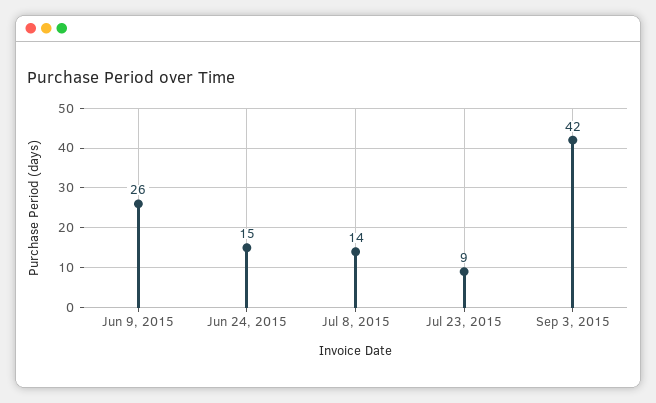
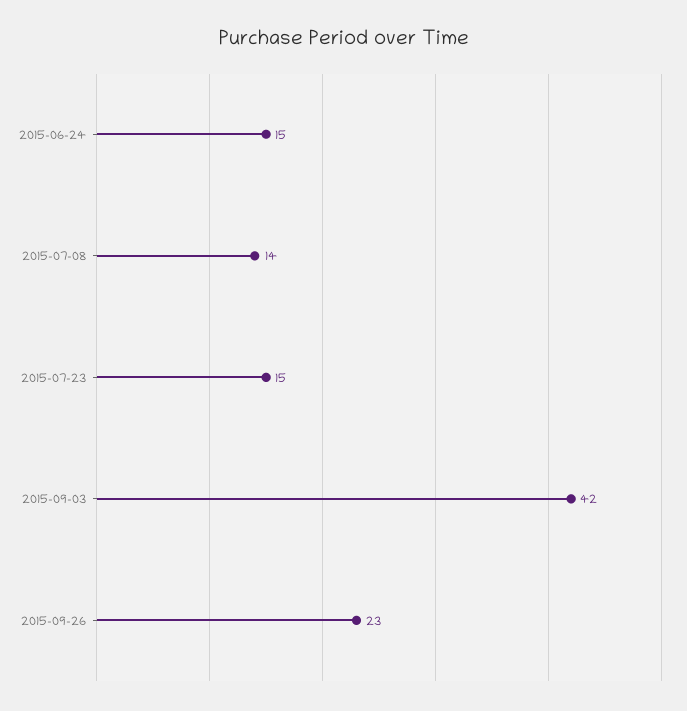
Jun 9, 2015: 26 -> none
Jul 23, 2015: 9 -> 15
2015-09-26: none -> 23

